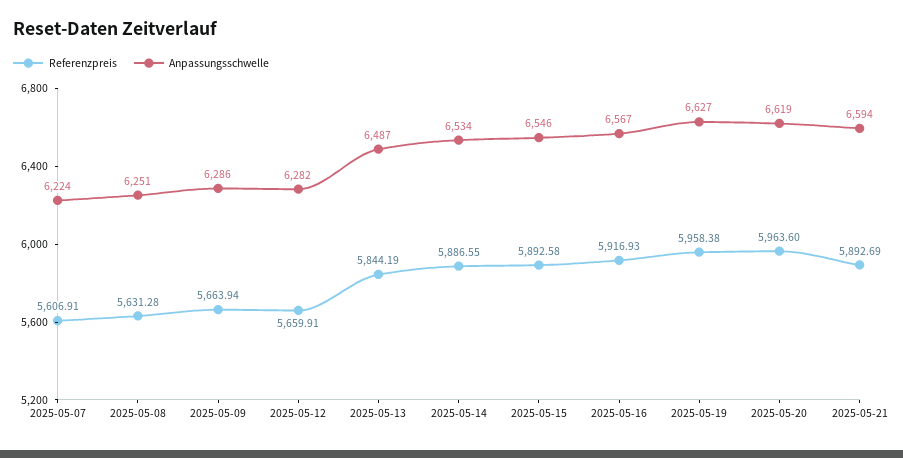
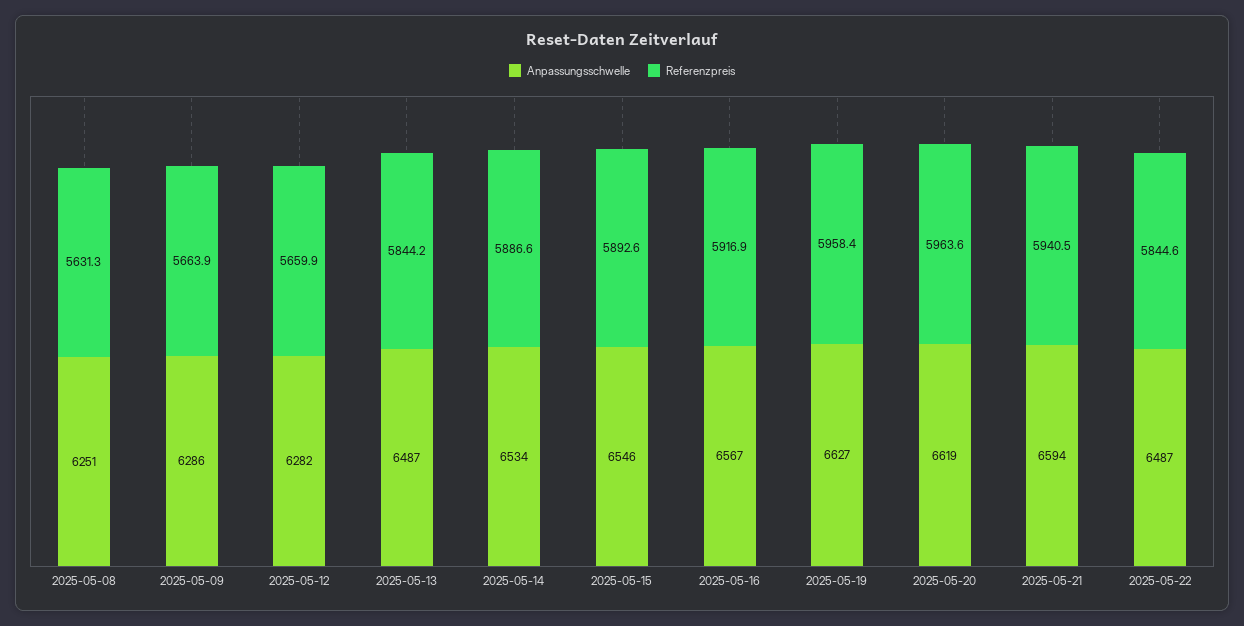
Referenzpreis, 2025-05-07: 5606.91 -> none
Anpassungsschwelle, 2025-05-07: 6224 -> none
Referenzpreis, 2025-05-21: 5892.69 -> 5940.5
Anpassungsschwelle, 2025-05-22: none -> 6487
Referenzpreis, 2025-05-22: none -> 5844.6

